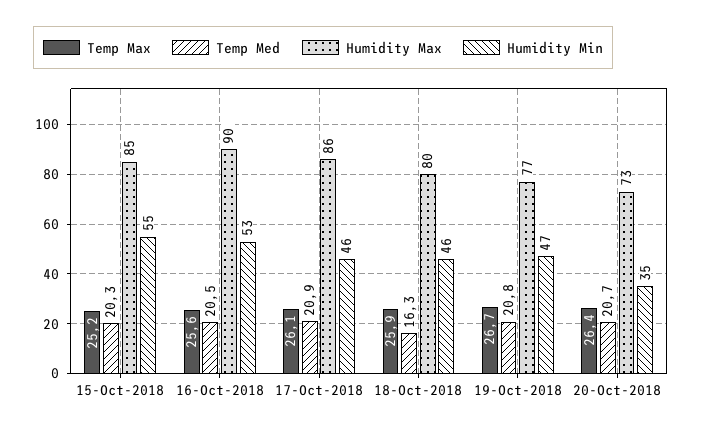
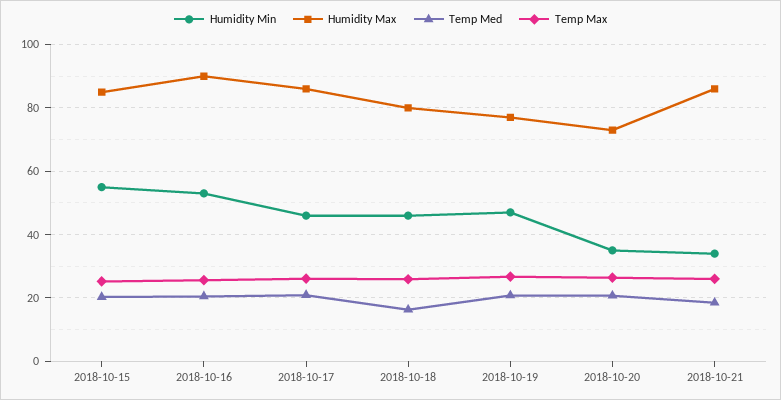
Humidity Min, 2018-10-21: none -> 34
Humidity Max, 2018-10-21: none -> 86
Temp Med, 2018-10-21: none -> 18
Temp Max, 2018-10-21: none -> 26

